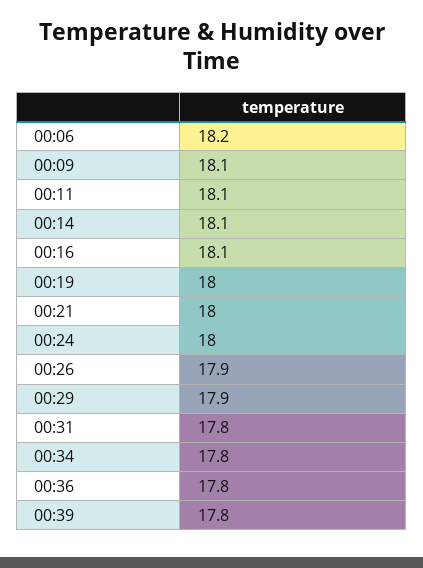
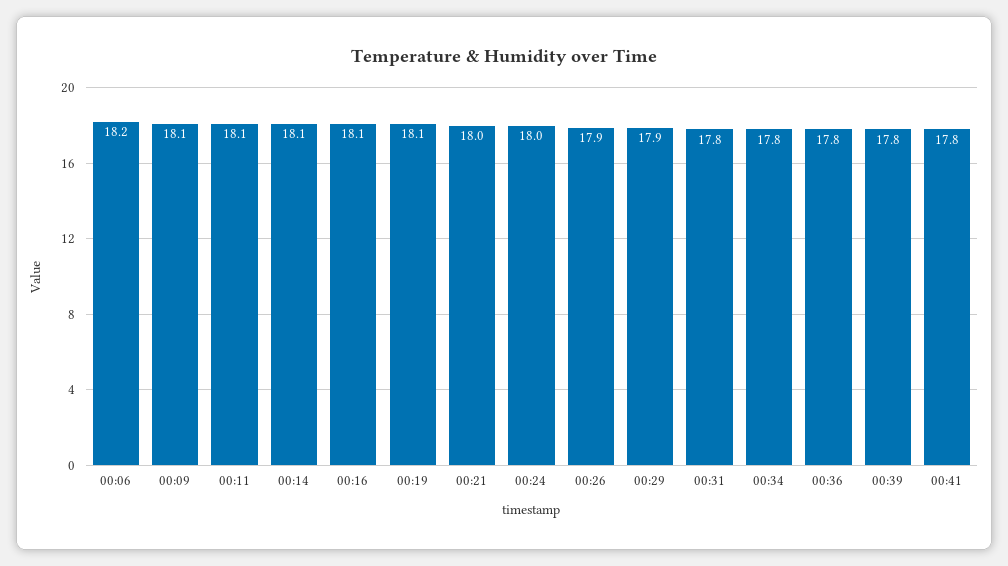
00:19: 18 -> 18.1
00:41: none -> 17.8

